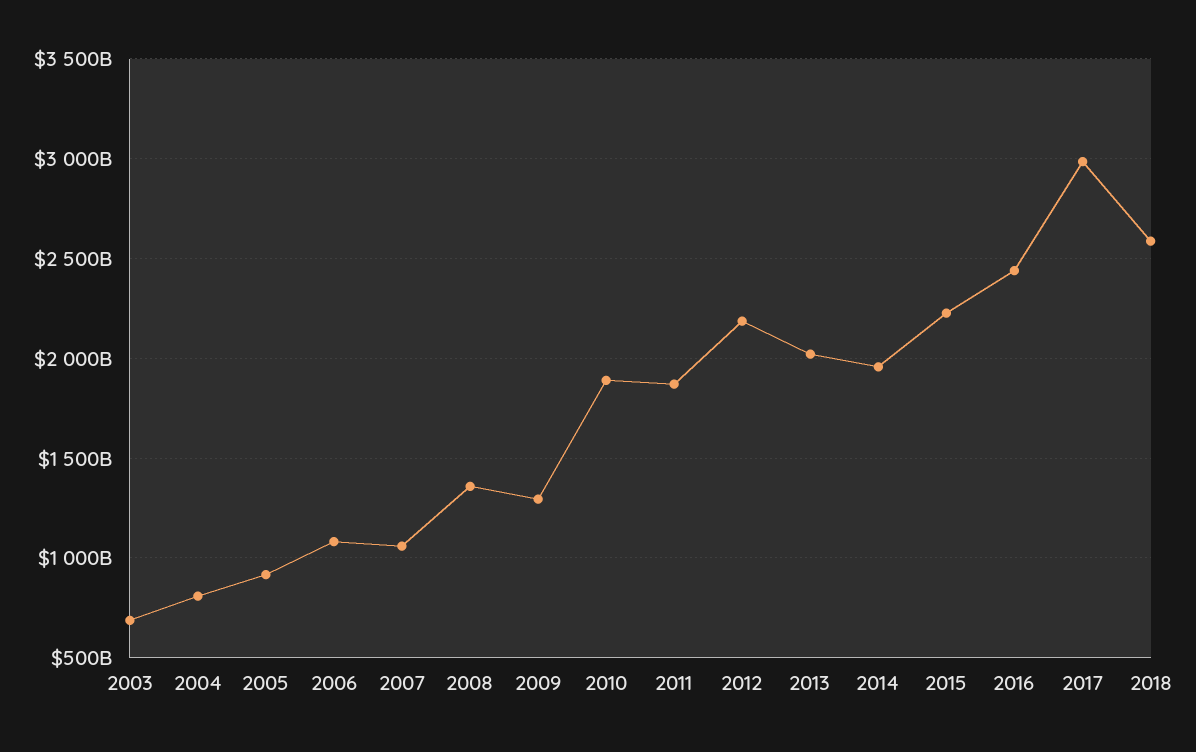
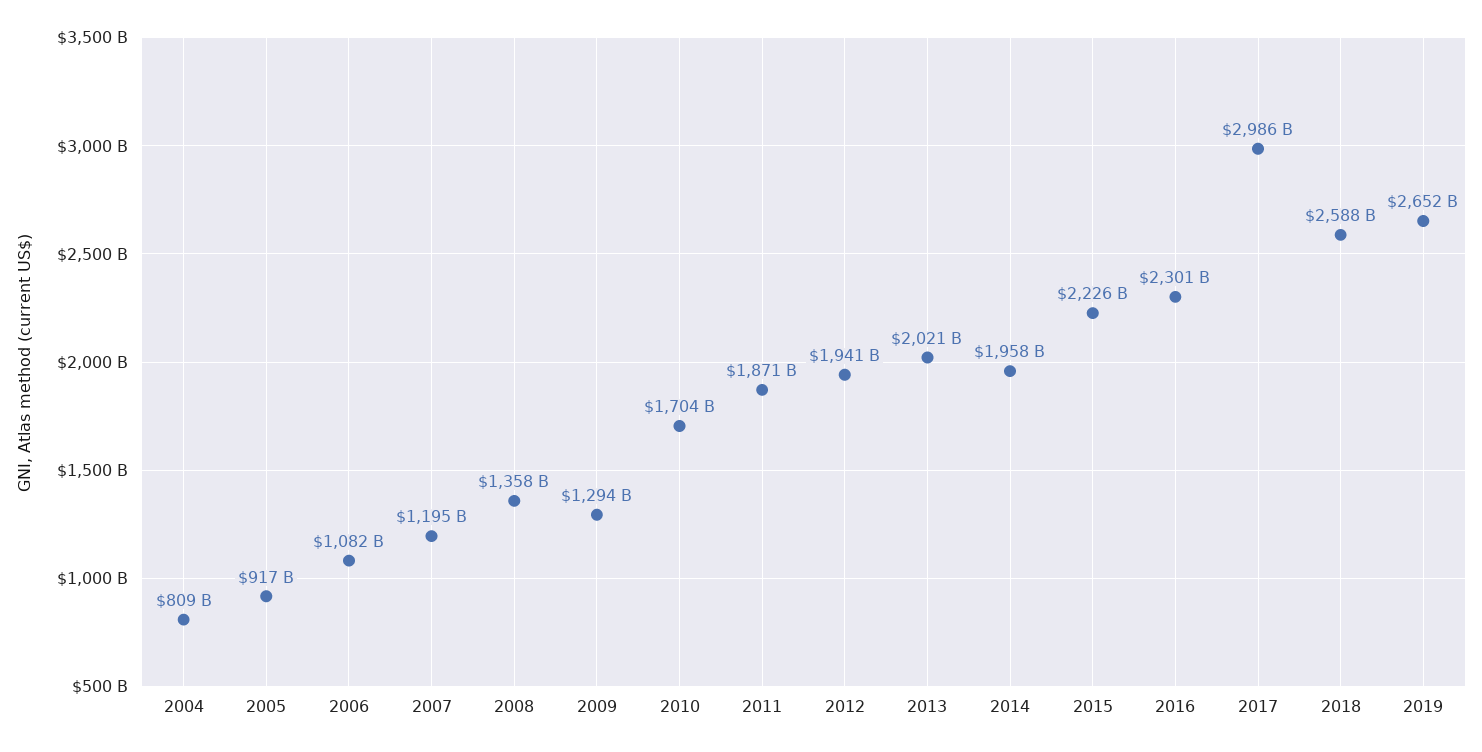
2003: 700000000000 -> none
2007: 1050000000000 -> 1195000000000
2010: 1900000000000 -> 1704000000000
2012: 2200000000000 -> 1941000000000
2016: 2450000000000 -> 2301000000000
2019: none -> 2652000000000

